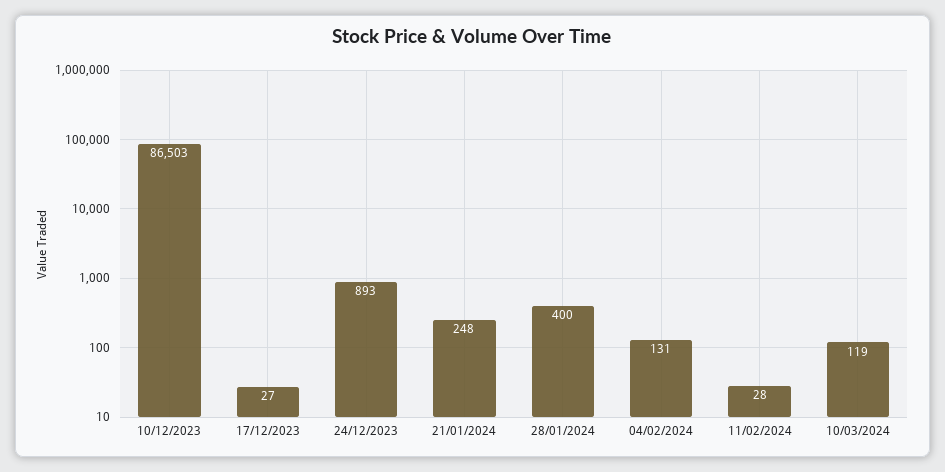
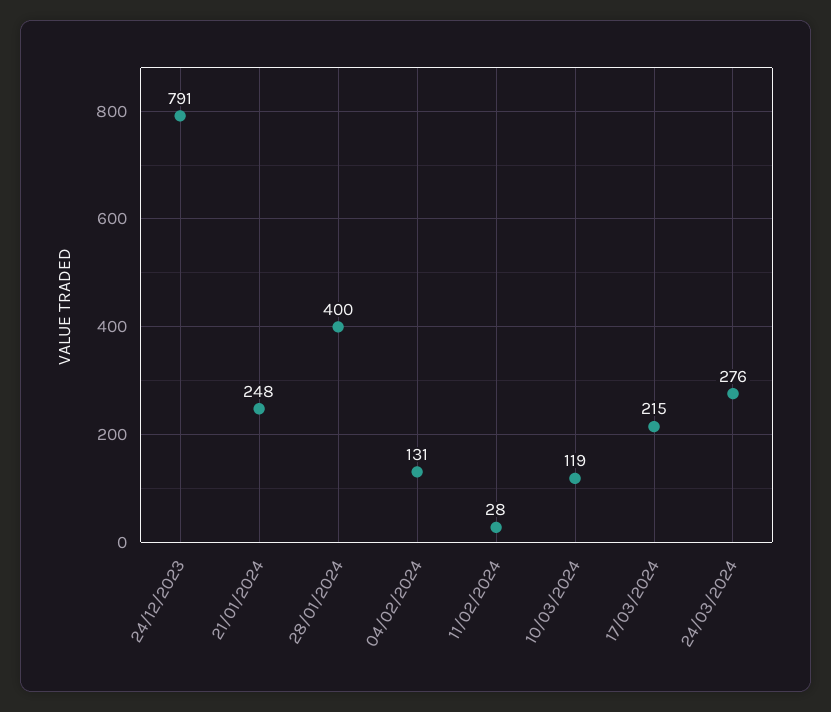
10/12/2023: 86503 -> none
17/12/2023: 27 -> none
24/12/2023: 893 -> 791
17/03/2024: none -> 215
24/03/2024: none -> 276

